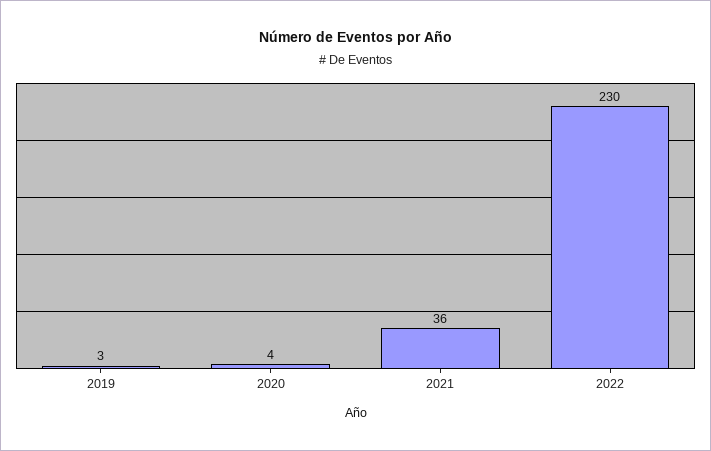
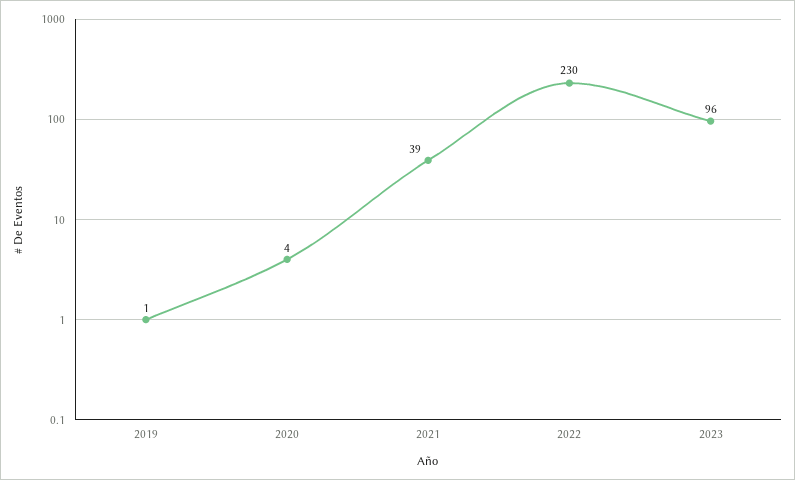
2019: 3 -> 1
2021: 36 -> 39
2023: none -> 96

